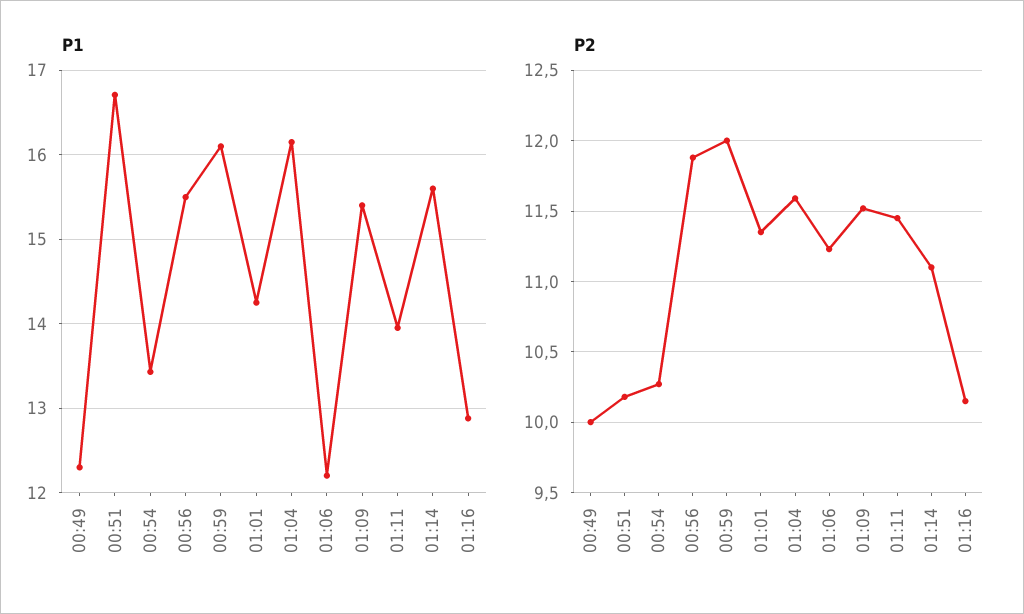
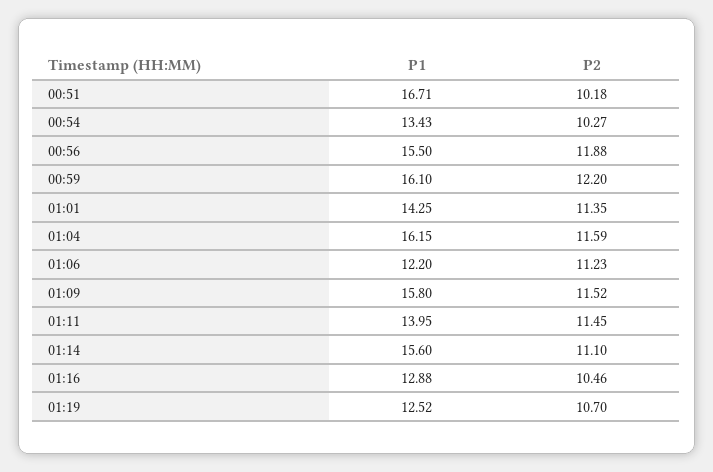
P1, 00:49: 12.3 -> none
P1, 01:09: 15.4 -> 15.8
P2, 00:49: 10 -> none
P2, 00:59: 12 -> 12.2
P2, 01:16: 10.15 -> 10.46
P1, 01:19: none -> 12.52
P2, 01:19: none -> 10.7

